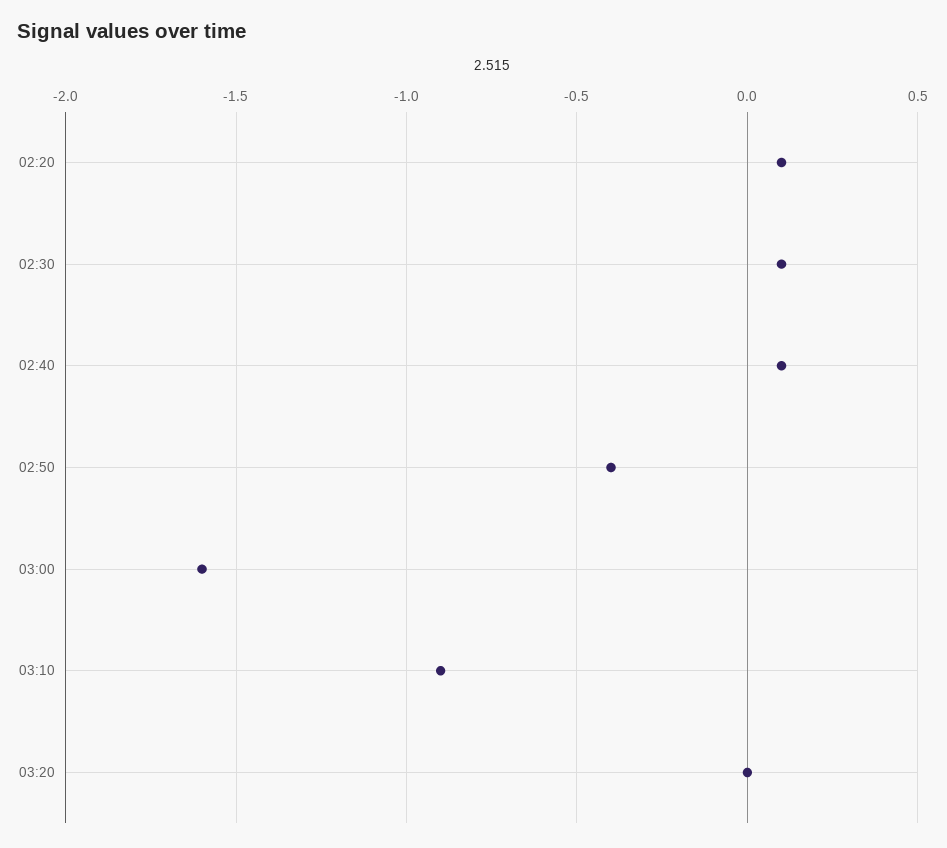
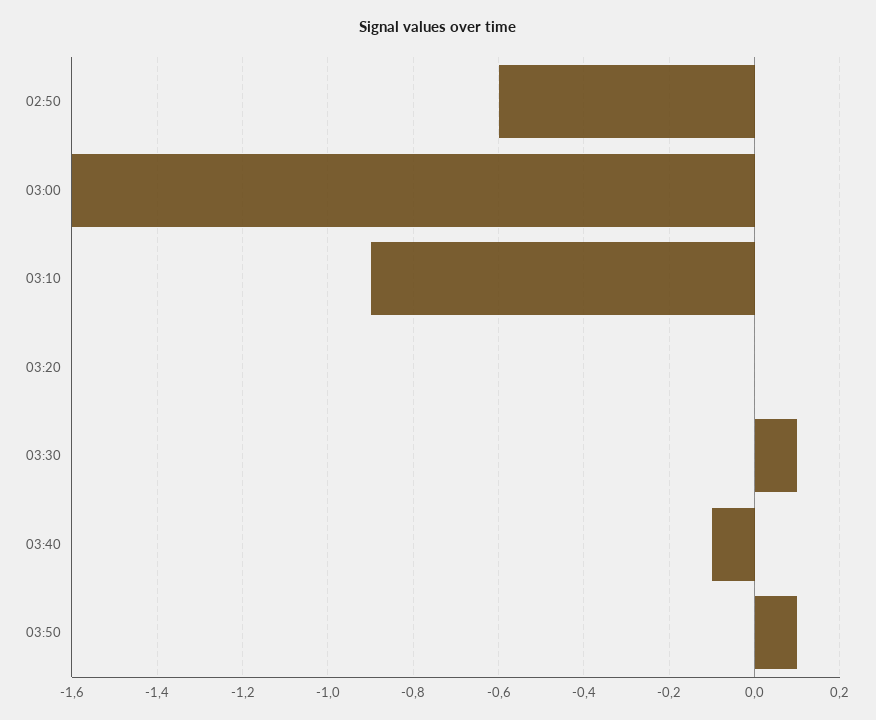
02:20: 0.1 -> none
02:30: 0.1 -> none
02:40: 0.1 -> none
02:50: -0.4 -> -0.6
03:30: none -> 0.1
03:40: none -> -0.1
03:50: none -> 0.1

